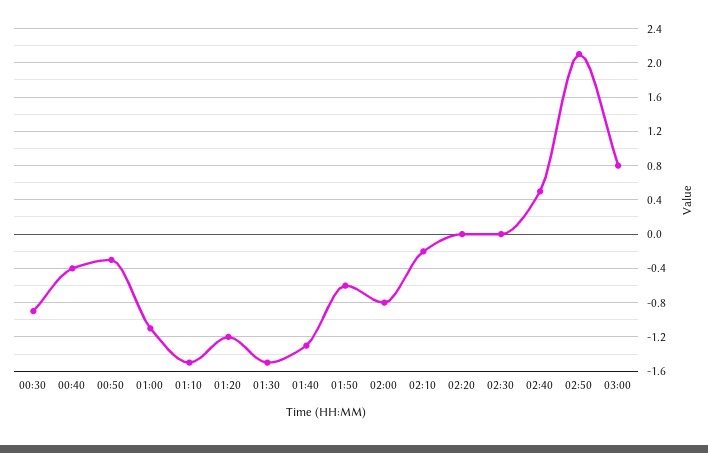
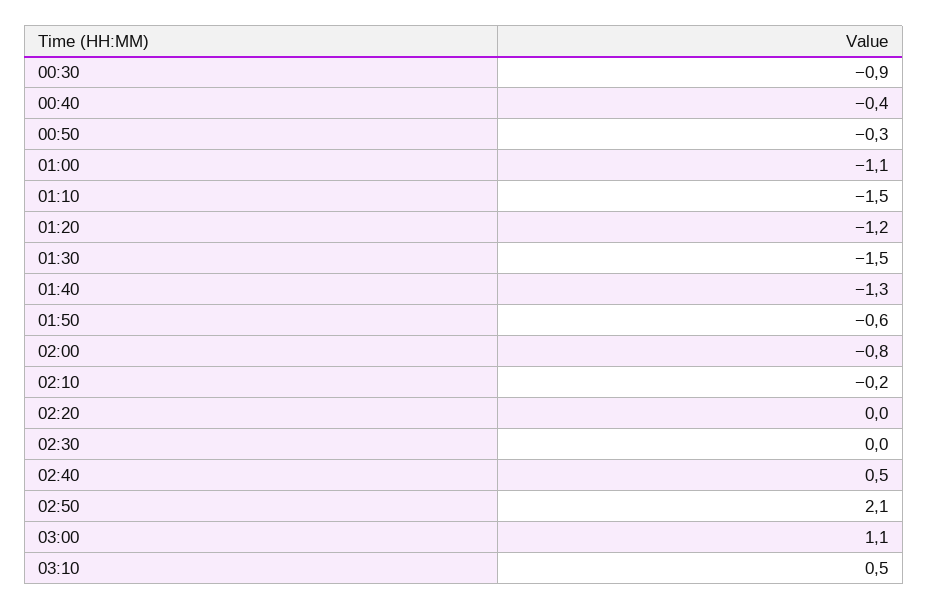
03:00: 0.8 -> 1.1
03:10: none -> 0.5

